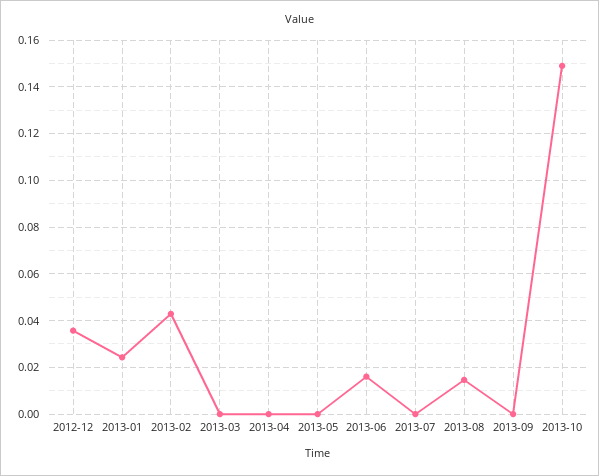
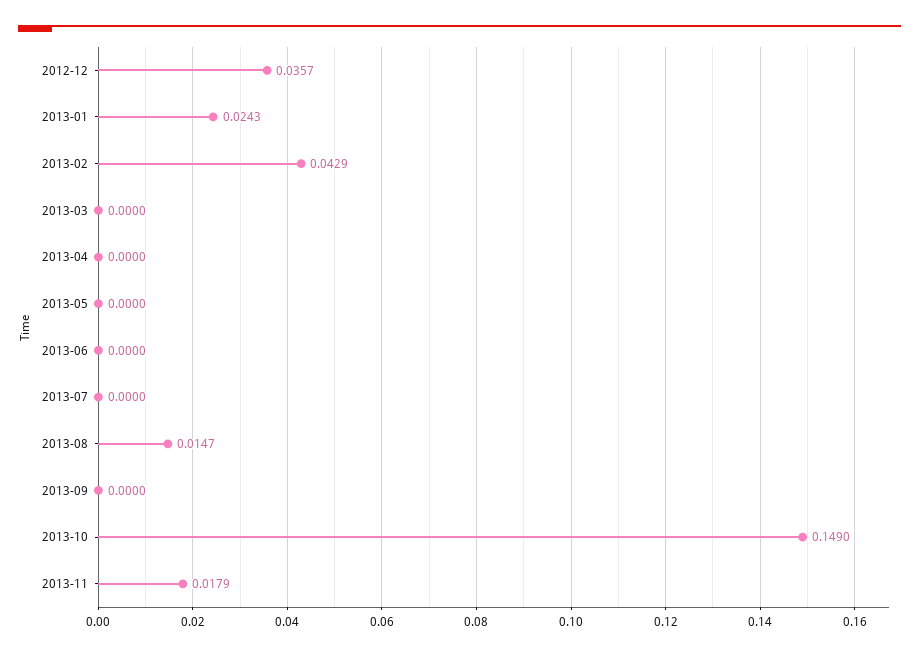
2013-06: 0.015 -> 0
2013-11: none -> 0.0179

